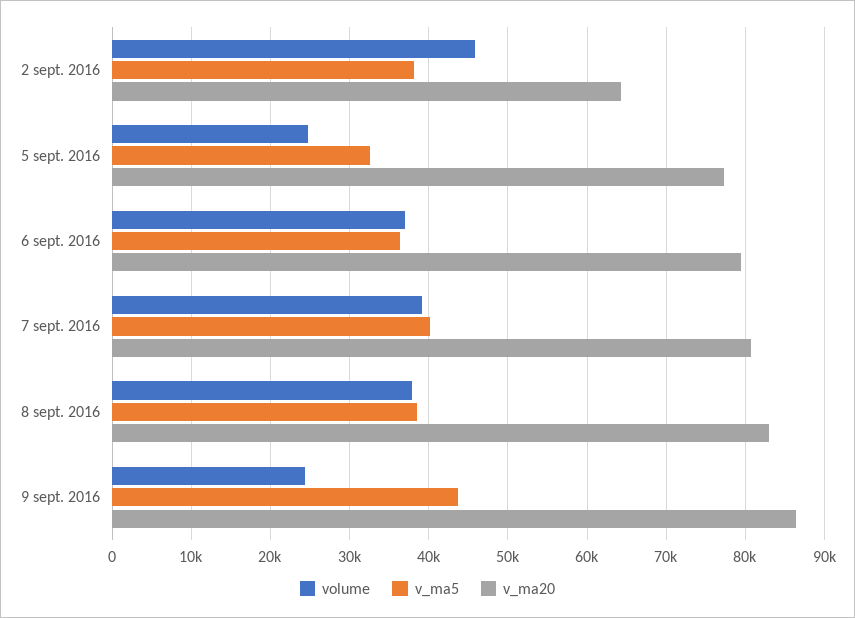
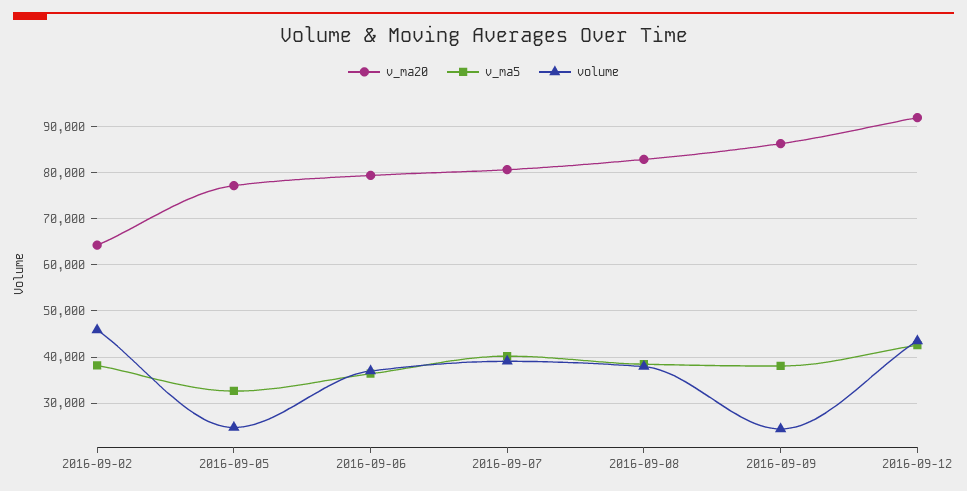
v_ma5, 9 sept. 2016: 44000 -> 38000
v_ma20, 2016-09-12: none -> 92000
v_ma5, 2016-09-12: none -> 42000
volume, 2016-09-12: none -> 44000

